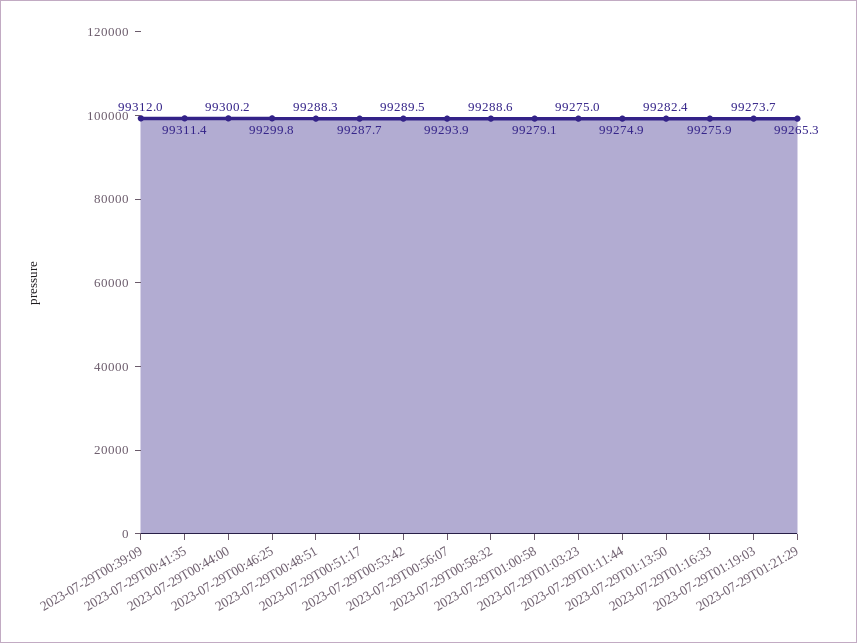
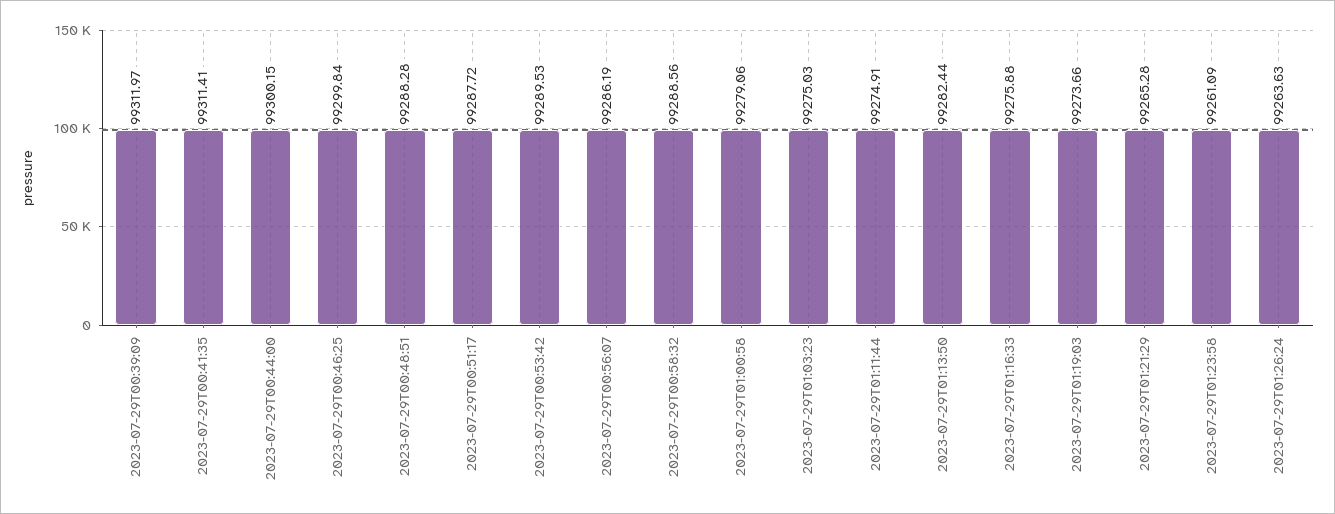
2023-07-29T00:56:07: 99293.9 -> 99286.19
2023-07-29T01:23:58: none -> 99261.09
2023-07-29T01:26:24: none -> 99263.63

